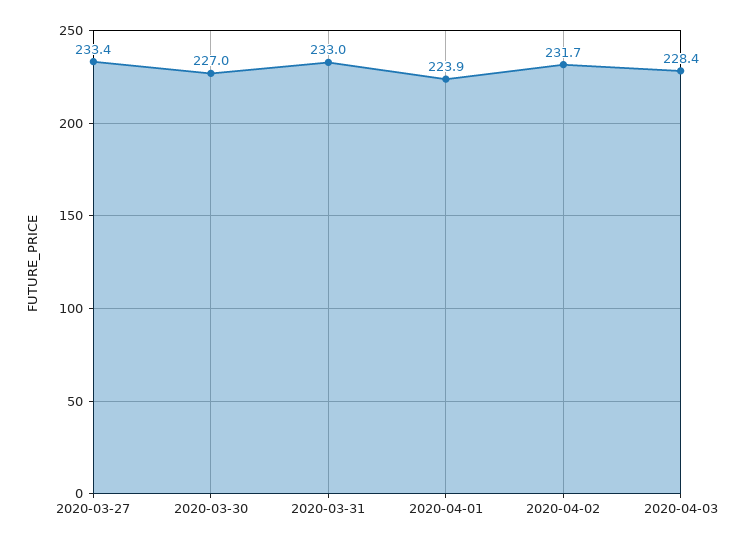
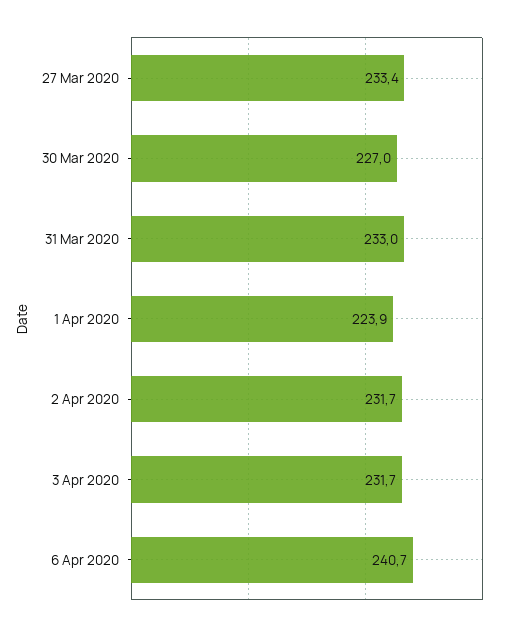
2020-04-03: 228.4 -> 231.7
6 Apr 2020: none -> 240.7

